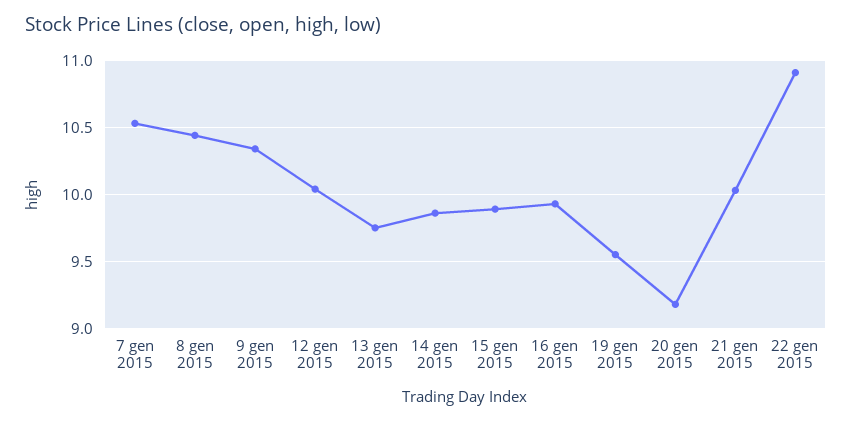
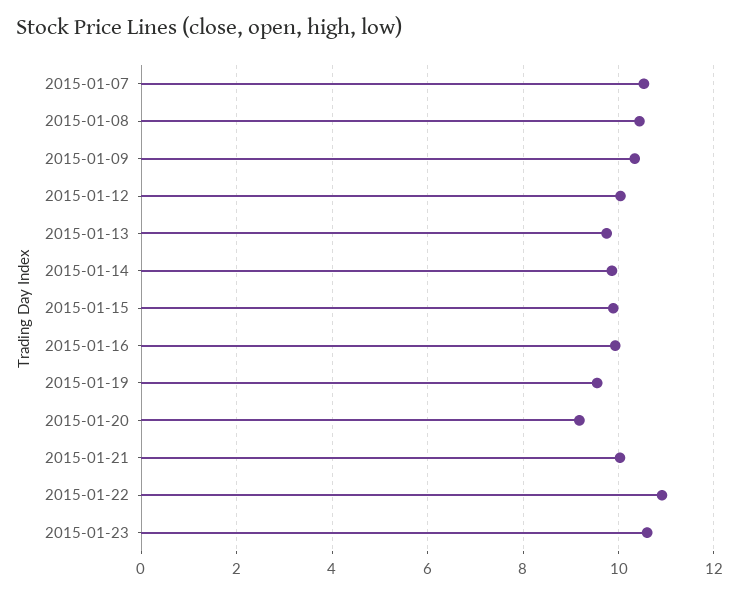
2015-01-23: none -> 10.6

